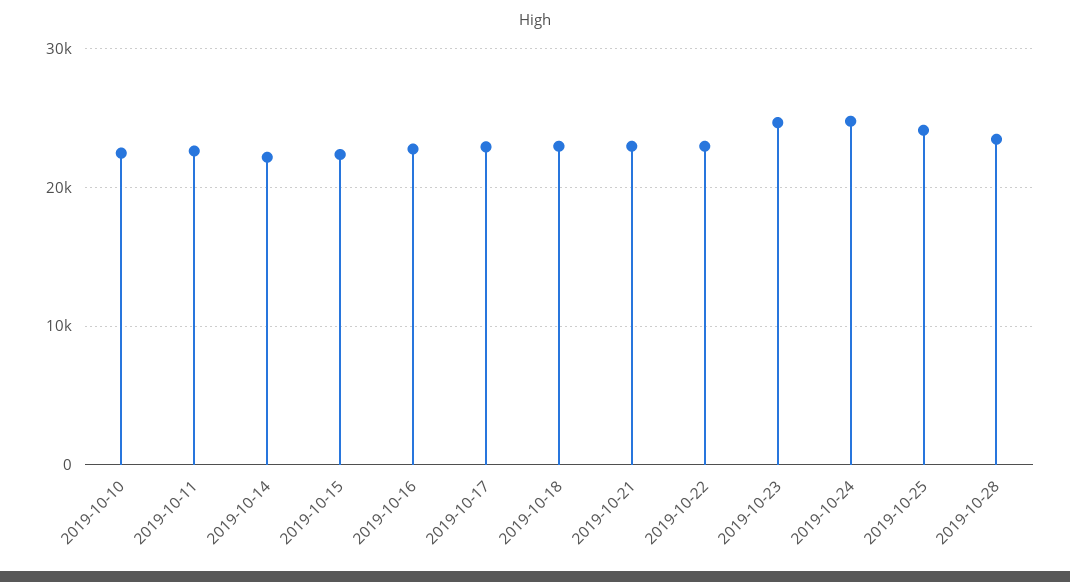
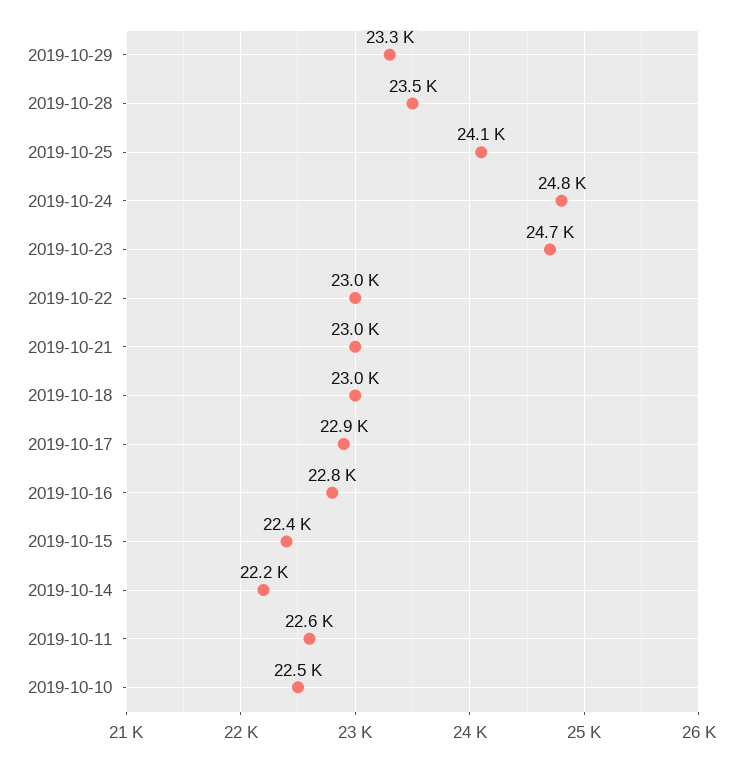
2019-10-29: none -> 23300

